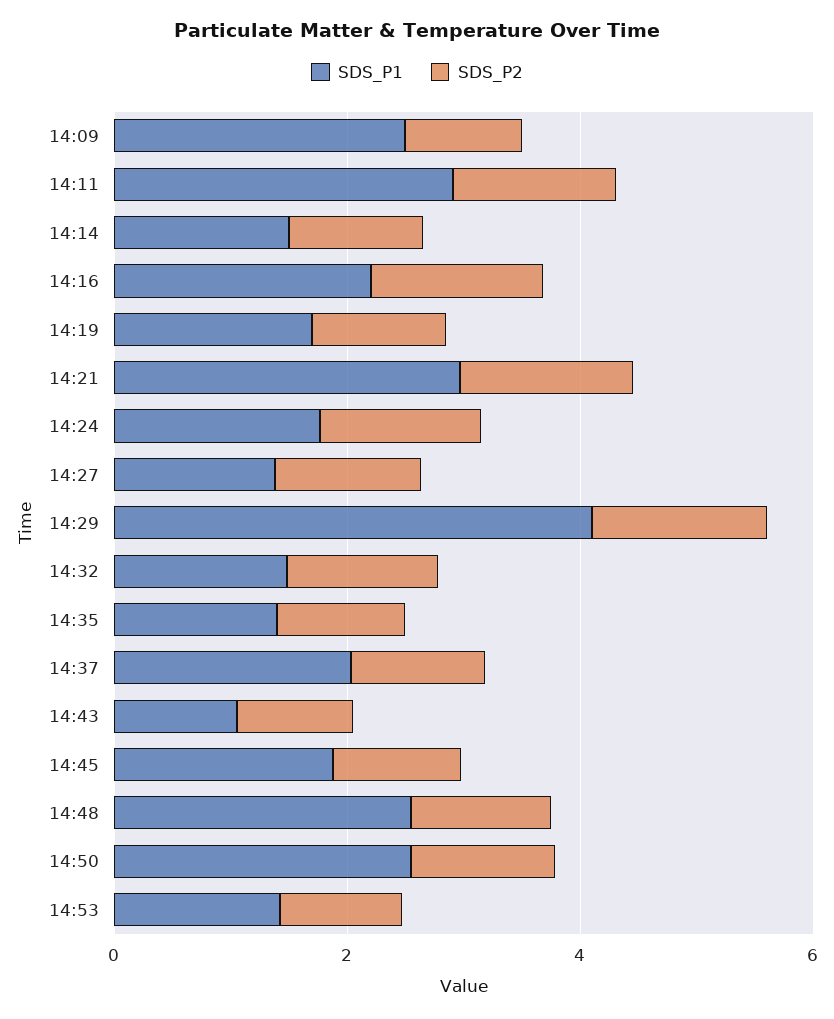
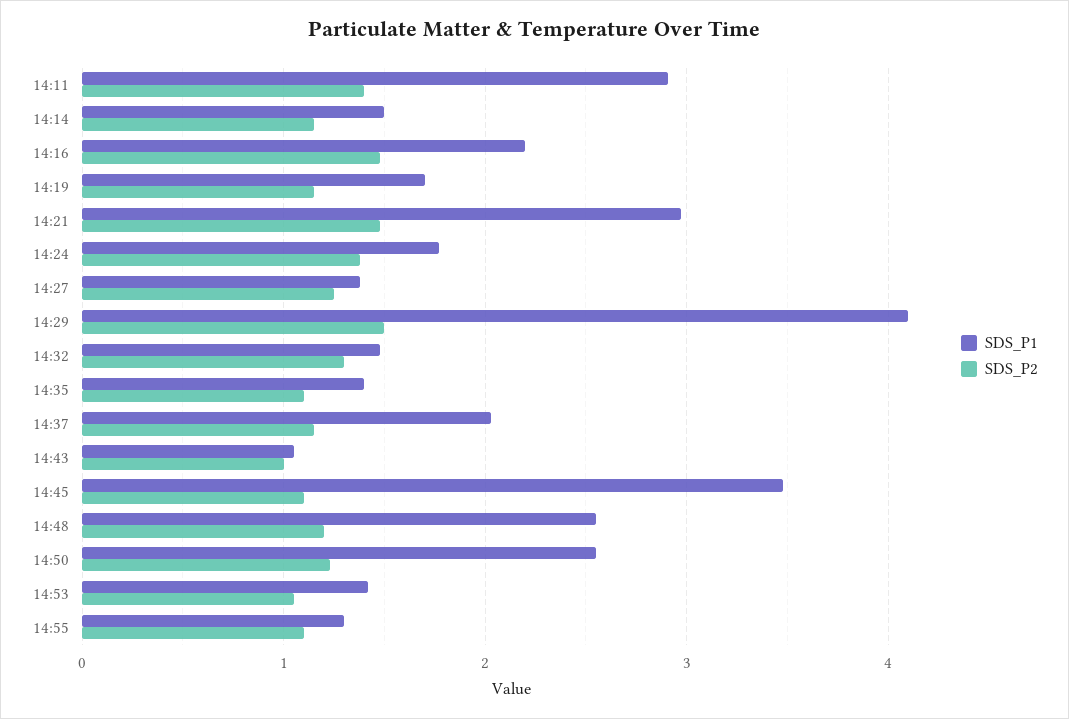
SDS_P1, 14:09: 2.5 -> none
SDS_P2, 14:09: 1 -> none
SDS_P1, 14:45: 2 -> 3.5
SDS_P1, 14:55: none -> 1.3
SDS_P2, 14:55: none -> 1.1

